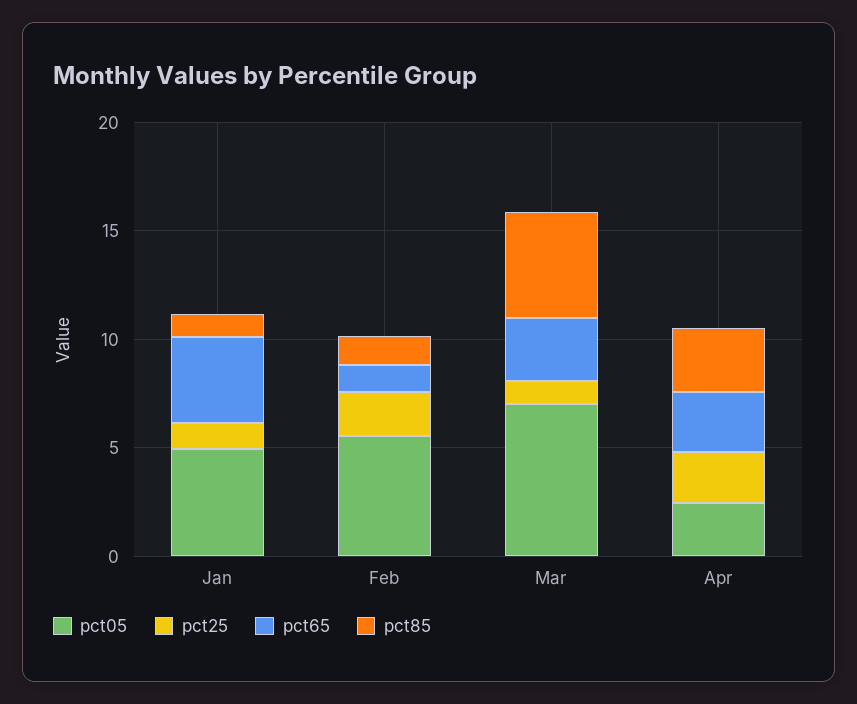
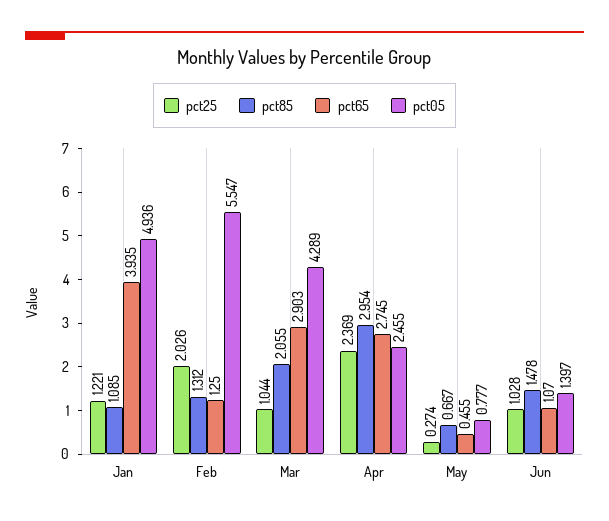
pct05, Mar: 7 -> 4.289
pct85, Mar: 5 -> 2.055
pct25, May: none -> 0.274
pct85, May: none -> 0.667
pct65, May: none -> 0.455
pct05, May: none -> 0.777
pct25, Jun: none -> 1.028
pct85, Jun: none -> 1.478
pct65, Jun: none -> 1.07
pct05, Jun: none -> 1.397

